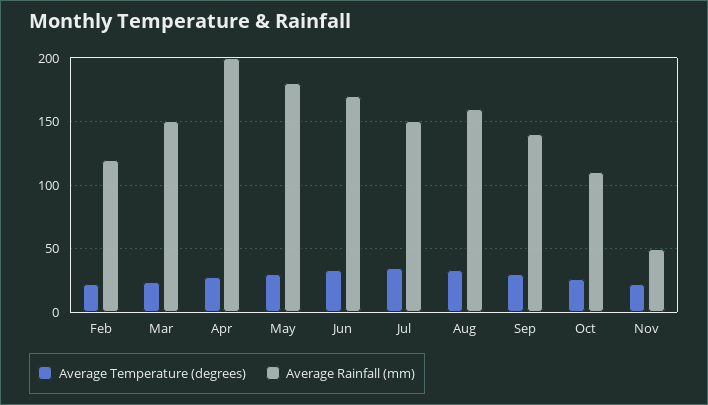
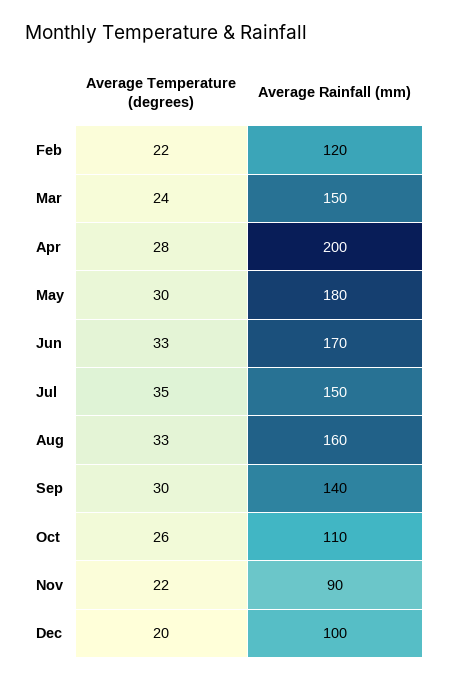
Average Rainfall (mm), Nov: 50 -> 90
Average Temperature (degrees), Dec: none -> 20
Average Rainfall (mm), Dec: none -> 100

